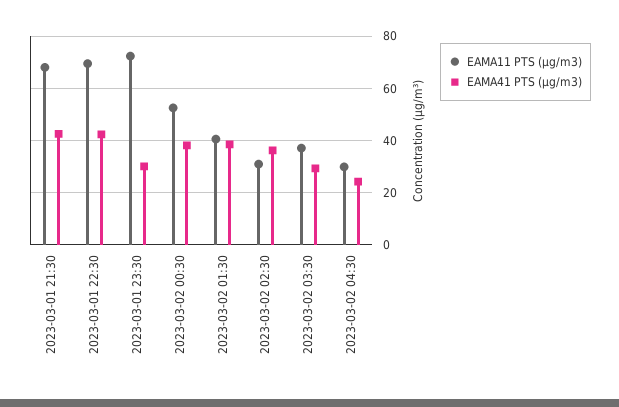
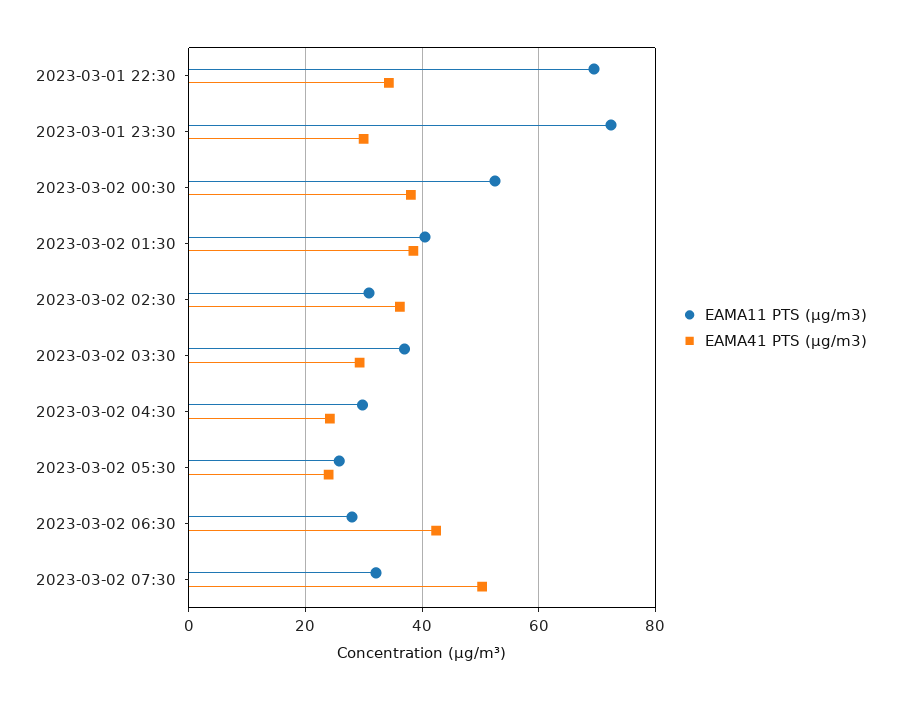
EAMA11 PTS (µg/m3), 2023-03-01 21:30: 67.5 -> none
EAMA41 PTS (µg/m3), 2023-03-01 21:30: 42.5 -> none
EAMA41 PTS (µg/m3), 2023-03-01 22:30: 42.5 -> 34
EAMA11 PTS (µg/m3), 2023-03-02 05:30: none -> 26
EAMA41 PTS (µg/m3), 2023-03-02 05:30: none -> 24
EAMA11 PTS (µg/m3), 2023-03-02 06:30: none -> 28
EAMA41 PTS (µg/m3), 2023-03-02 06:30: none -> 42
EAMA11 PTS (µg/m3), 2023-03-02 07:30: none -> 32
EAMA41 PTS (µg/m3), 2023-03-02 07:30: none -> 50

